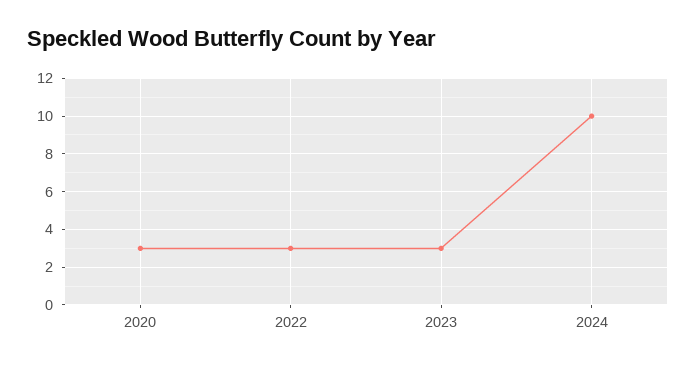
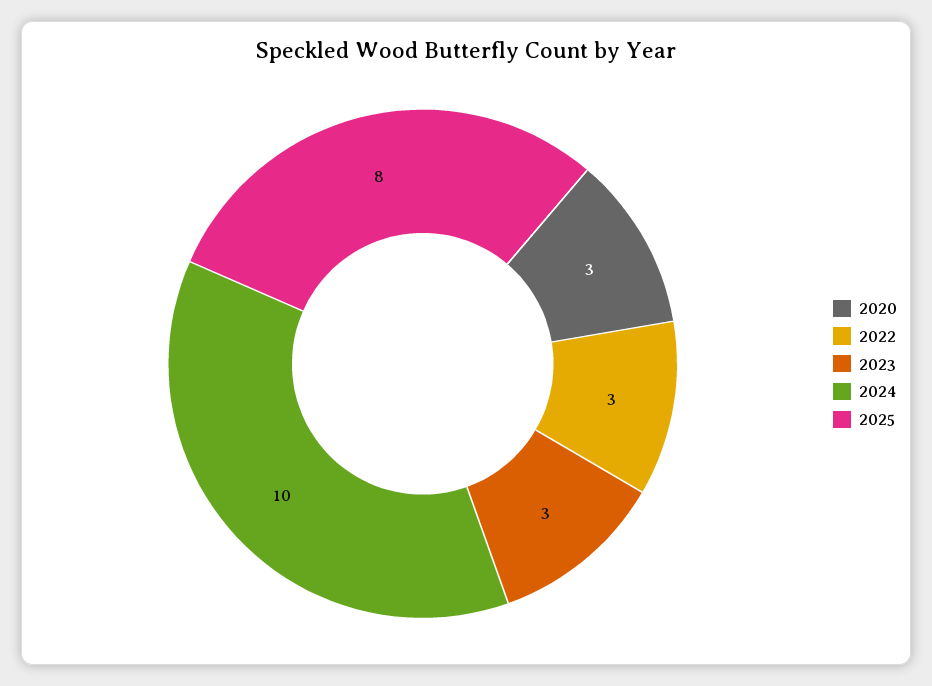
2025: none -> 8

